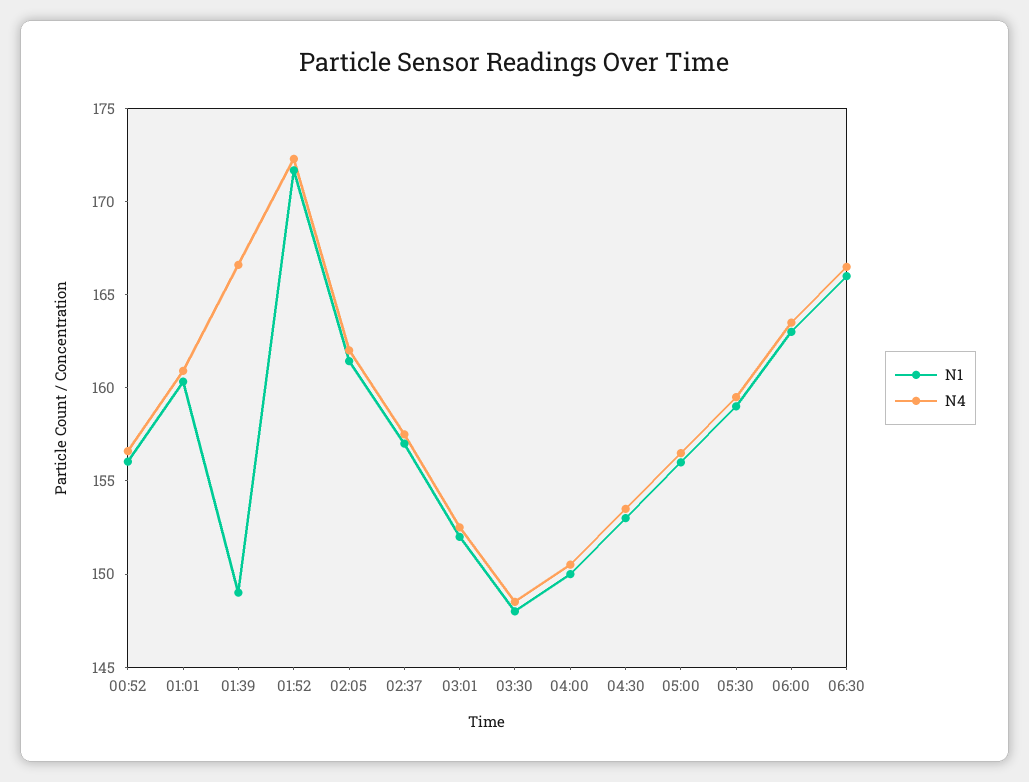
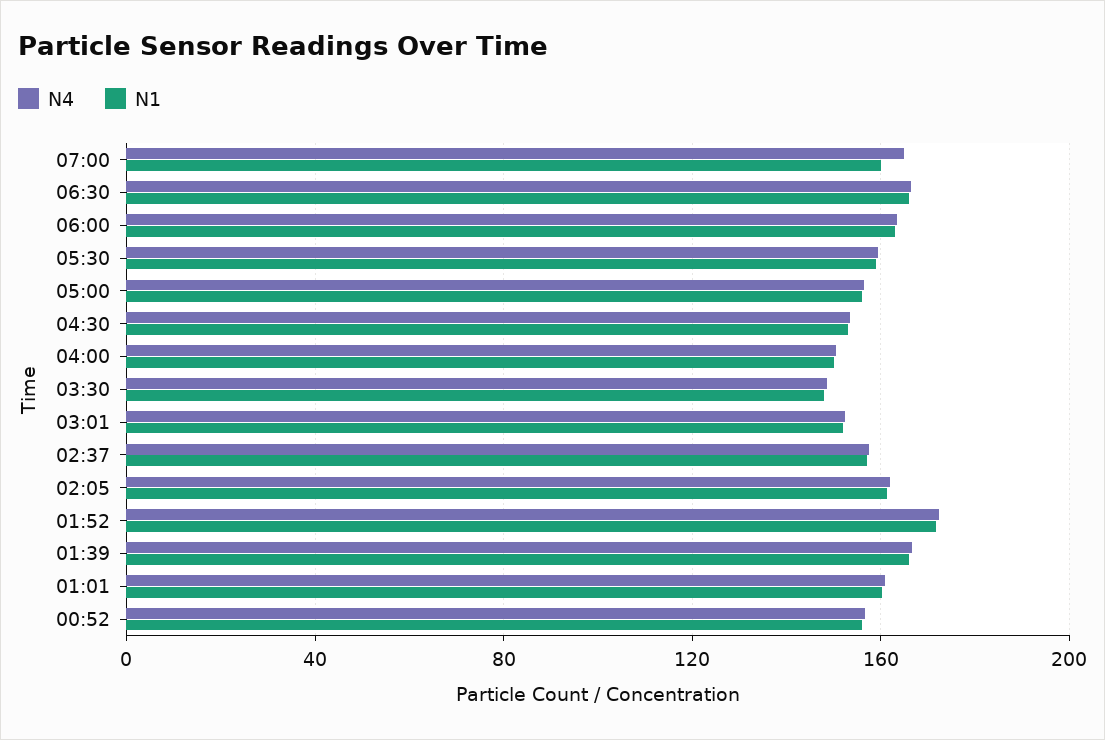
N1, 01:39: 149 -> 165
N4, 07:00: none -> 165
N1, 07:00: none -> 160

